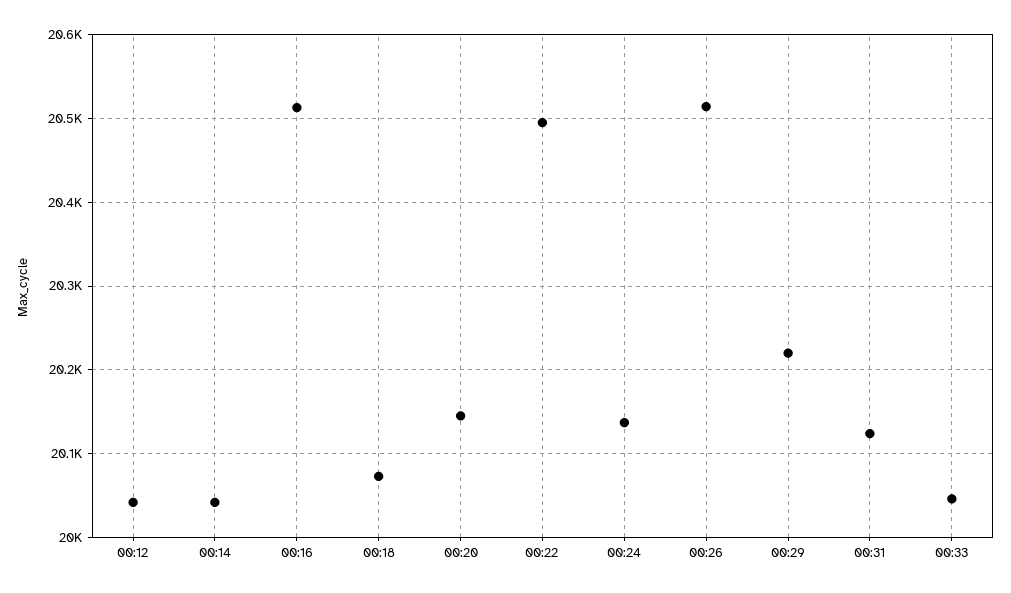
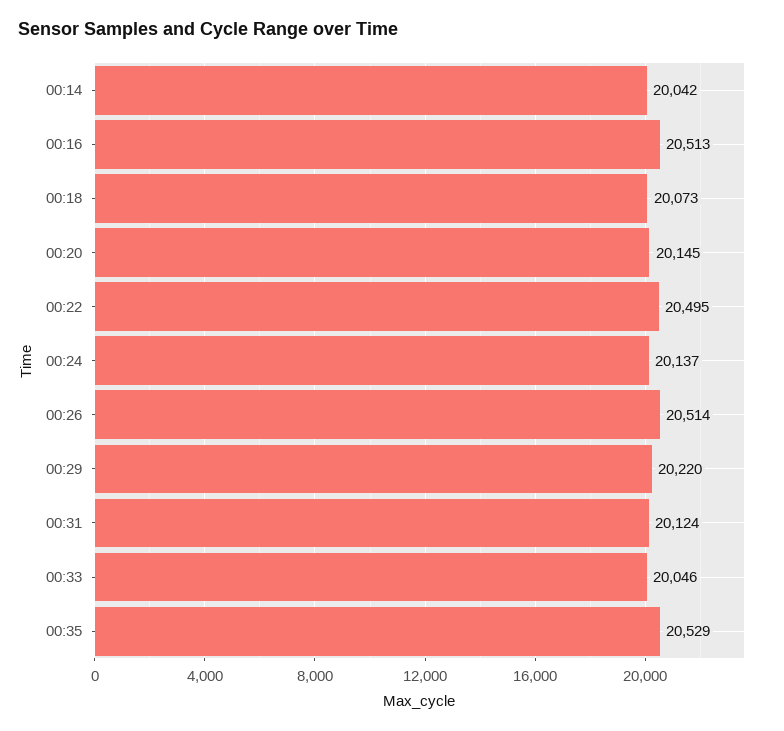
00:12: 20040 -> none
00:35: none -> 20529

